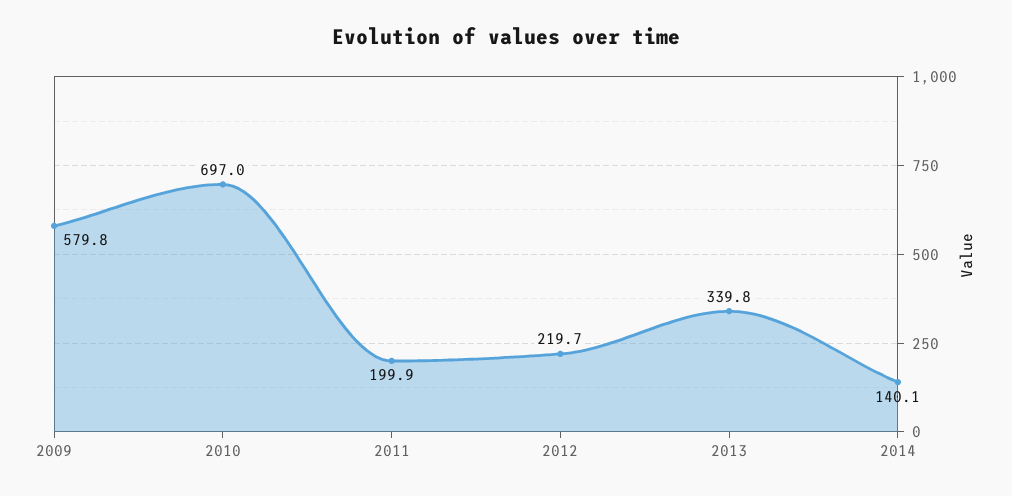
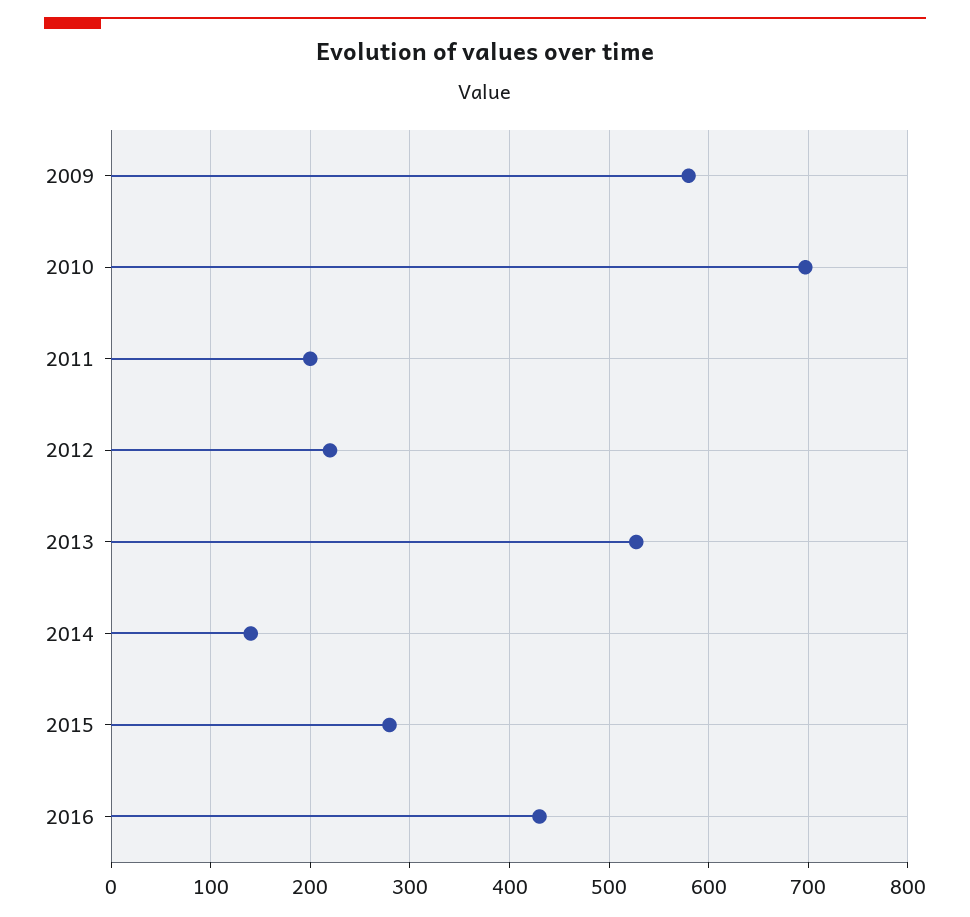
2013: 339.8 -> 530
2015: none -> 280
2016: none -> 430

